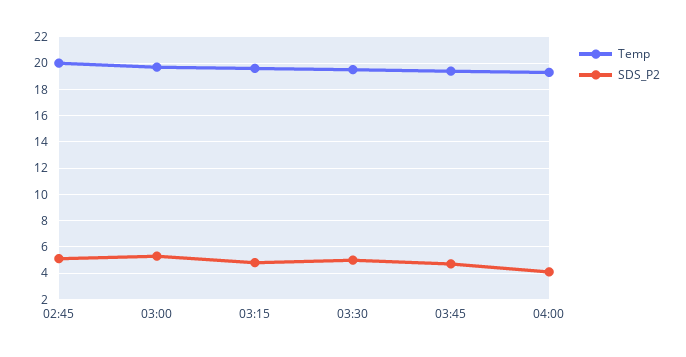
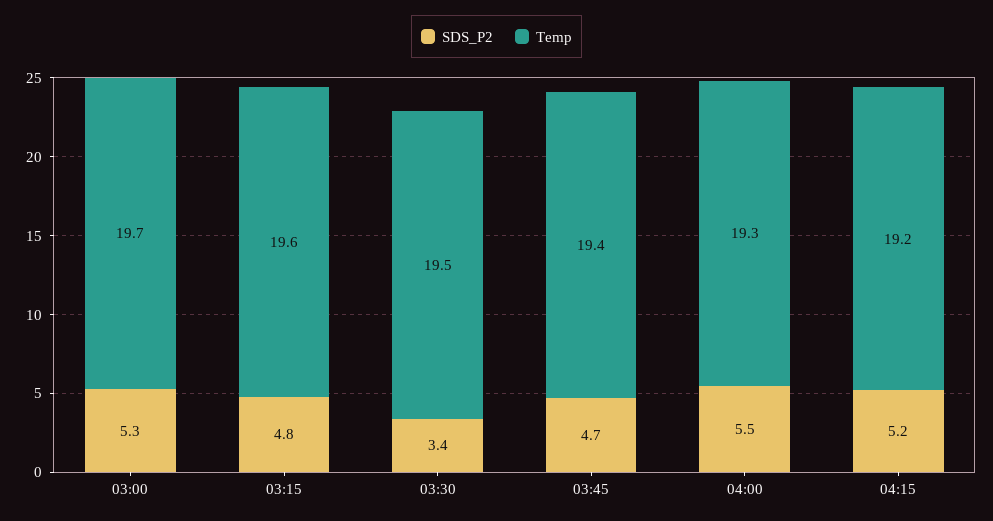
Temp, 02:45: 20 -> none
SDS_P2, 02:45: 5 -> none
SDS_P2, 03:30: 5 -> 3.4
SDS_P2, 04:00: 4 -> 5.5
SDS_P2, 04:15: none -> 5.2
Temp, 04:15: none -> 19.2

